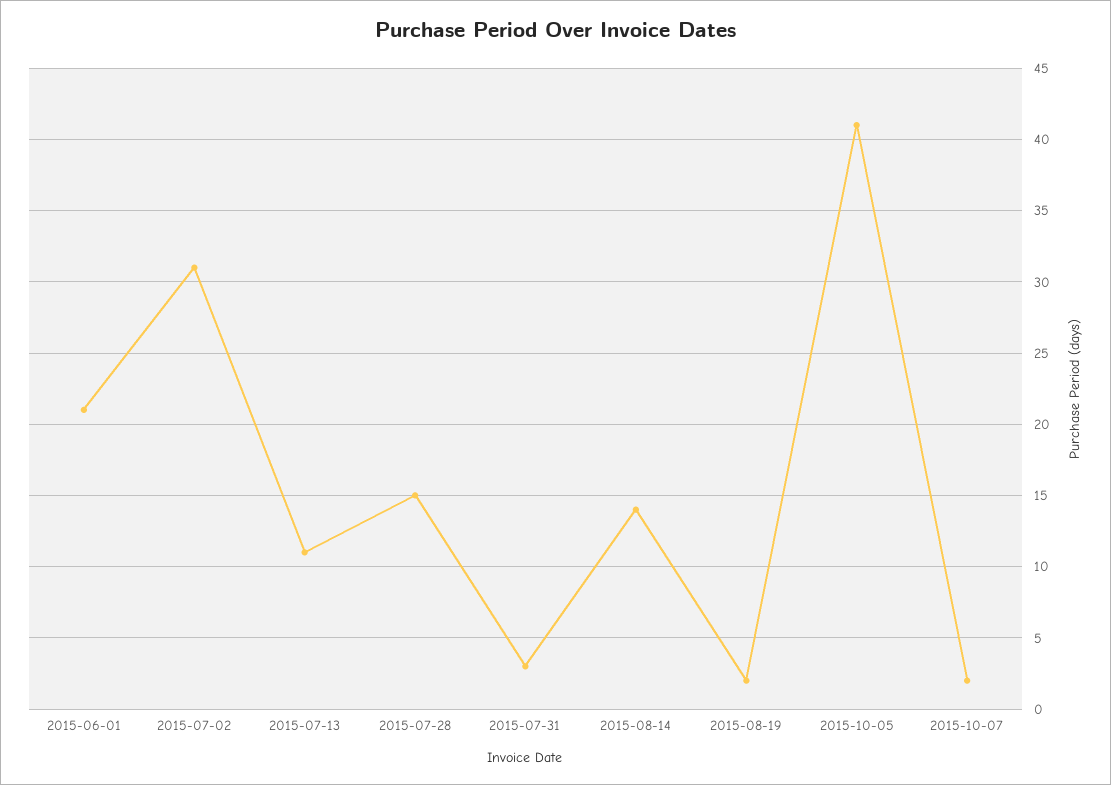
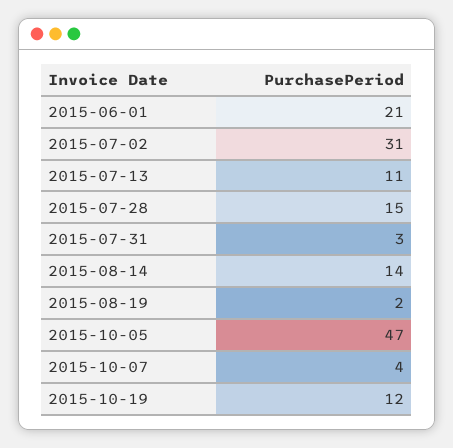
2015-10-05: 41 -> 47
2015-10-07: 2 -> 4
2015-10-19: none -> 12

